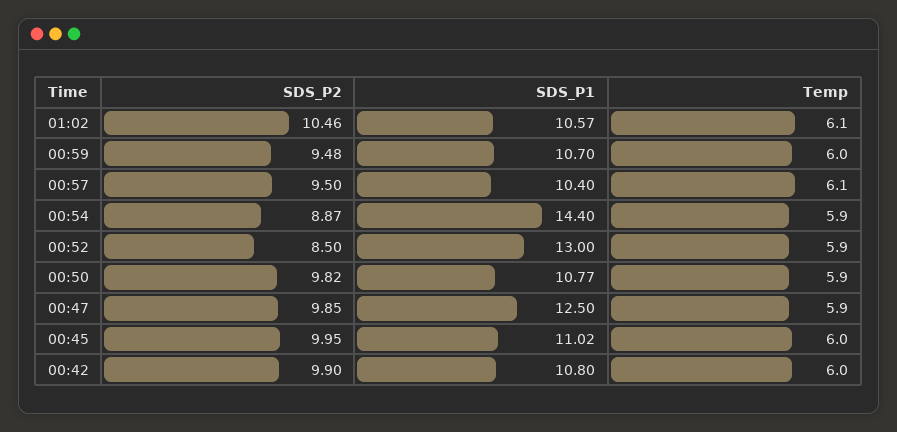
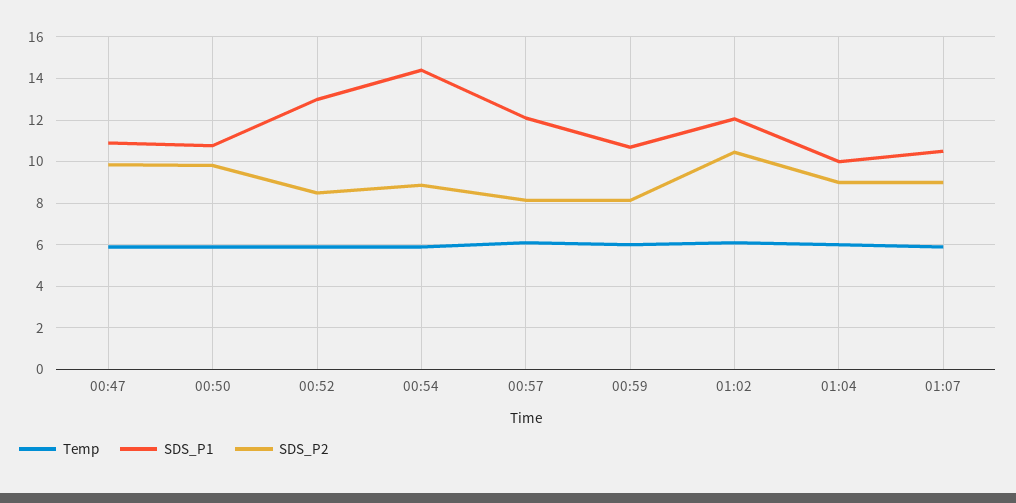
SDS_P1, 01:02: 10.57 -> 12
SDS_P2, 00:59: 9.48 -> 8
SDS_P2, 00:57: 9.5 -> 8
SDS_P1, 00:57: 10.4 -> 12
SDS_P1, 00:47: 12.5 -> 11
SDS_P2, 00:45: 9.95 -> none
SDS_P1, 00:45: 11.02 -> none
Temp, 00:45: 6 -> none
SDS_P2, 00:42: 9.9 -> none
SDS_P1, 00:42: 10.8 -> none
Temp, 00:42: 6 -> none
Temp, 01:04: none -> 6
SDS_P1, 01:04: none -> 10
SDS_P2, 01:04: none -> 9
Temp, 01:07: none -> 6
SDS_P1, 01:07: none -> 10.5
SDS_P2, 01:07: none -> 9

